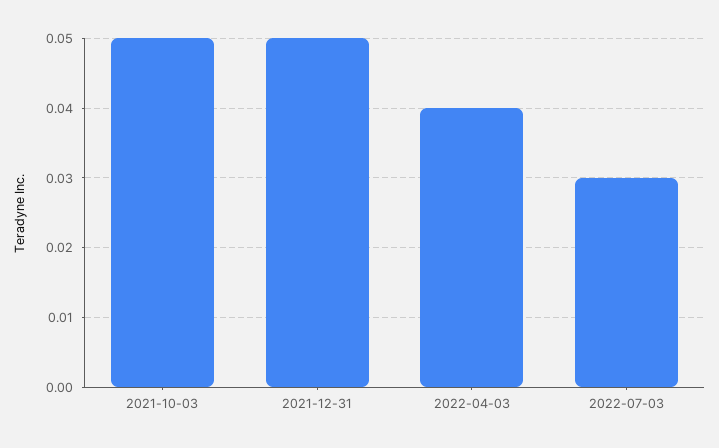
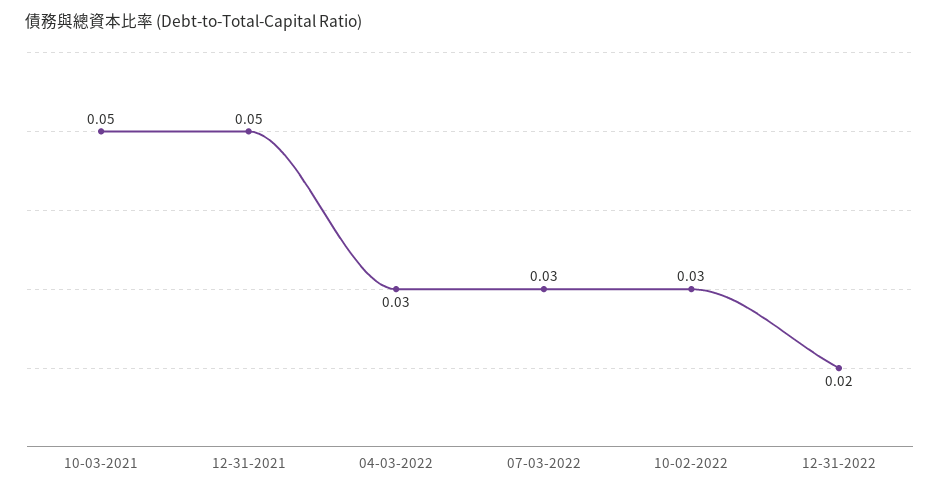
2022-04-03: 0.04 -> 0.03
10-02-2022: none -> 0.03
12-31-2022: none -> 0.02

